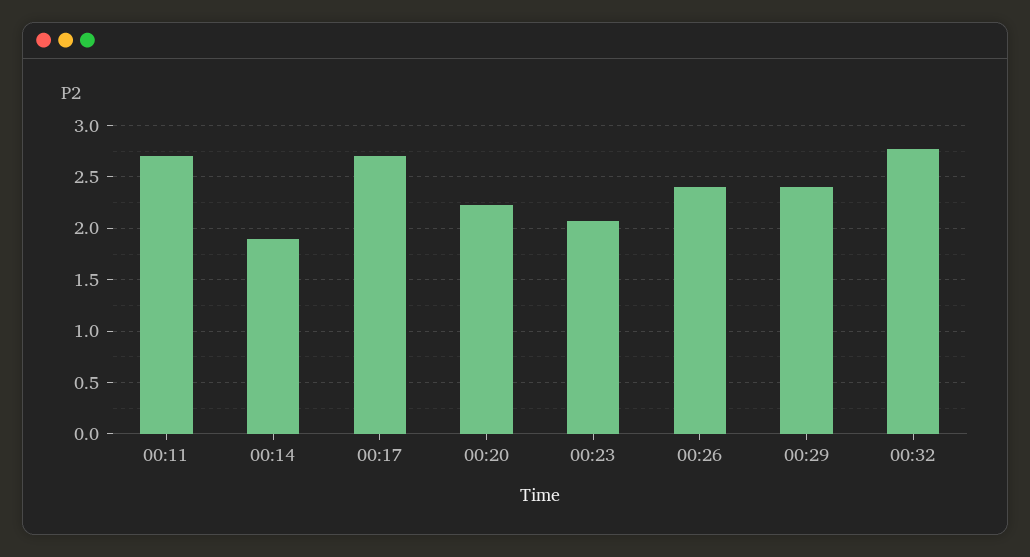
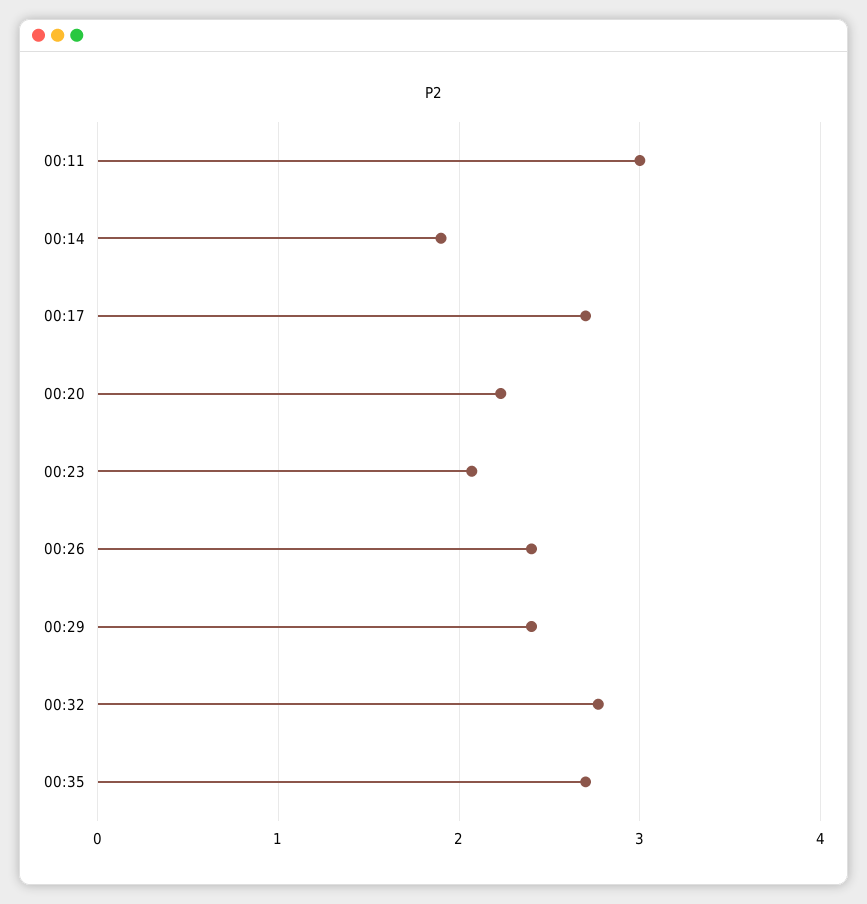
00:11: 2.7 -> 3
00:35: none -> 2.7

